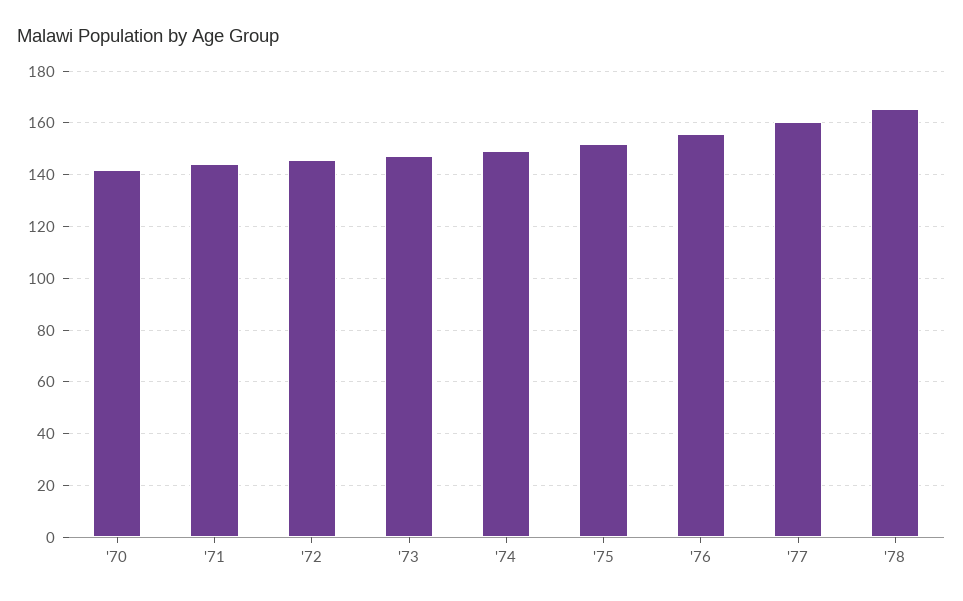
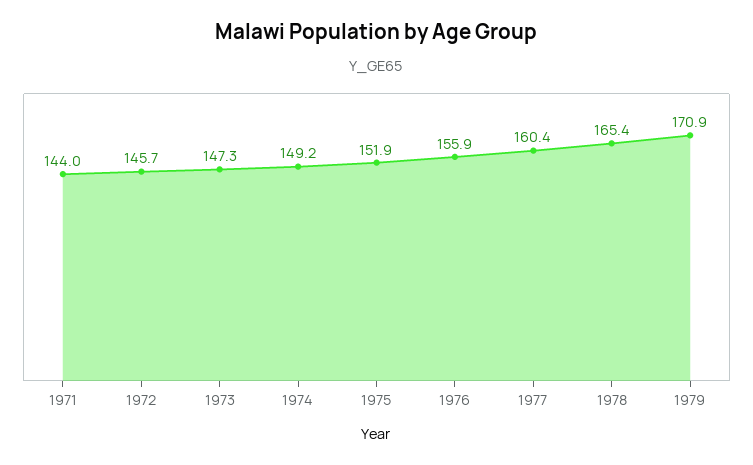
'70: 142.5 -> none
1979: none -> 170.9

